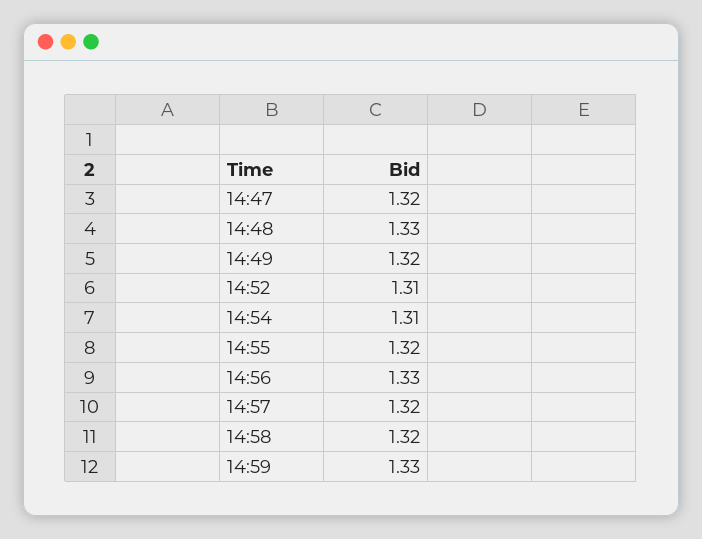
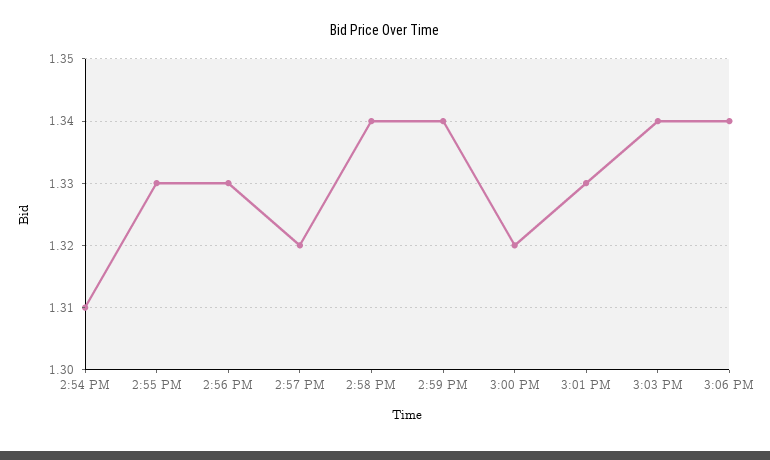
14:47: 1.32 -> none
14:48: 1.33 -> none
14:49: 1.32 -> none
14:52: 1.31 -> none
14:55: 1.32 -> 1.33
14:58: 1.32 -> 1.34
14:59: 1.33 -> 1.34
3:00 PM: none -> 1.32
3:01 PM: none -> 1.33
3:03 PM: none -> 1.34
3:06 PM: none -> 1.34

